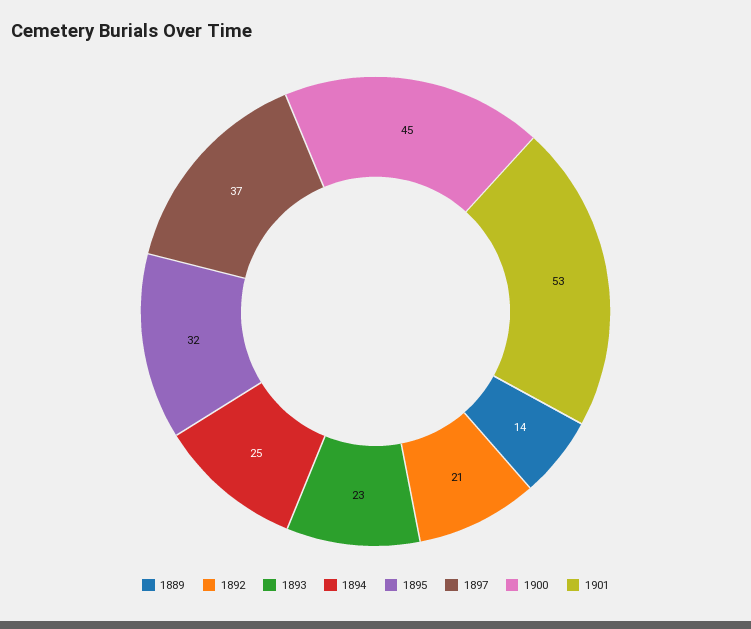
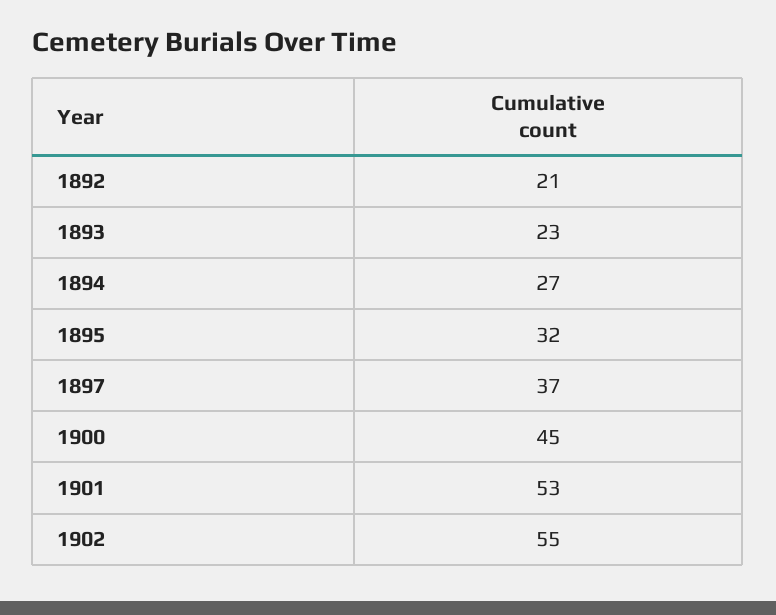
1889: 14 -> none
1894: 25 -> 27
1902: none -> 55

